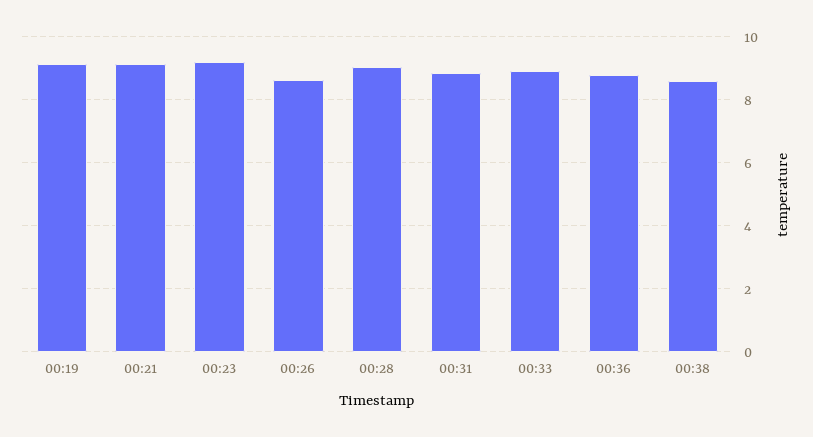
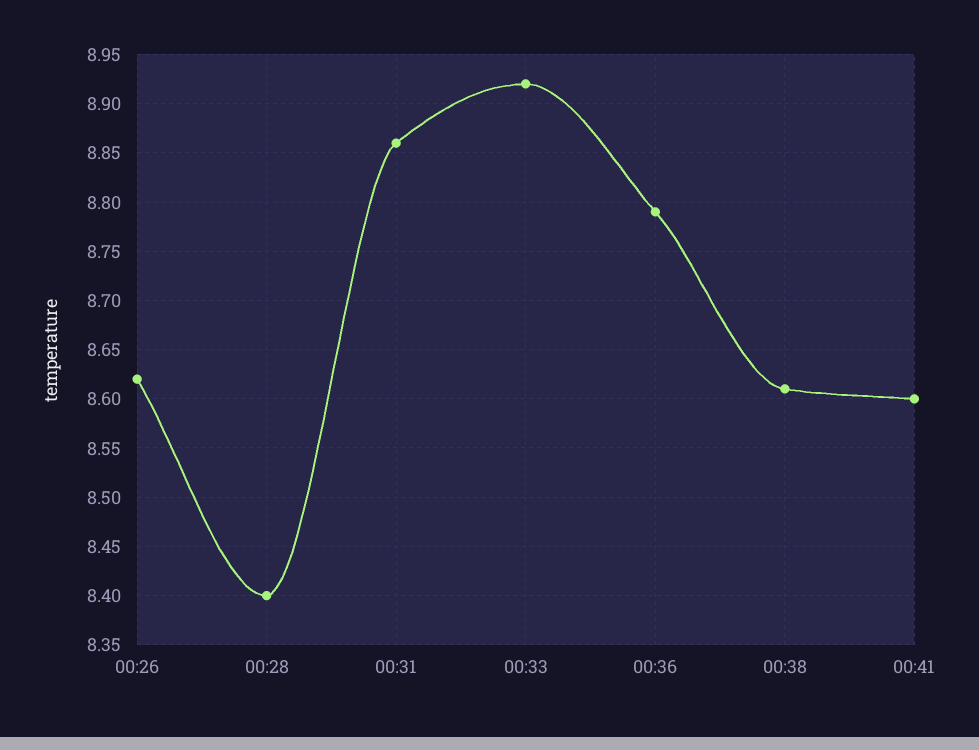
00:19: 9.2 -> none
00:21: 9.2 -> none
00:23: 9.2 -> none
00:28: 9 -> 8.4
00:41: none -> 8.6

